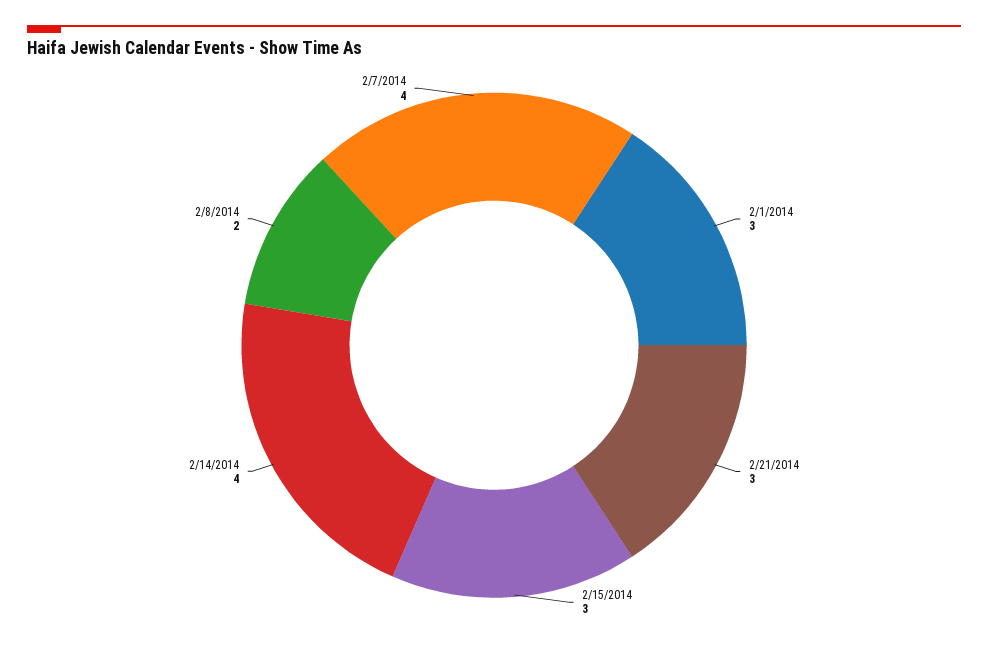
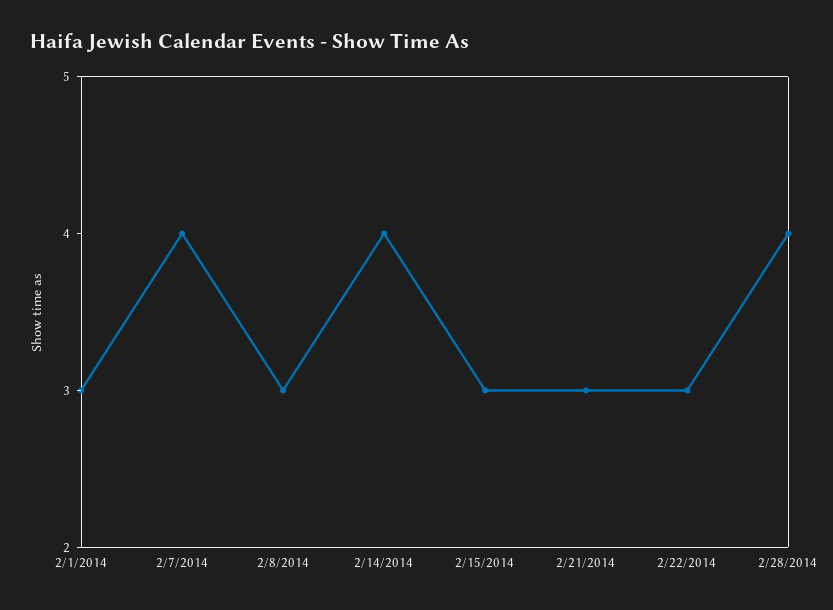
2/8/2014: 2 -> 3
2/22/2014: none -> 3
2/28/2014: none -> 4

